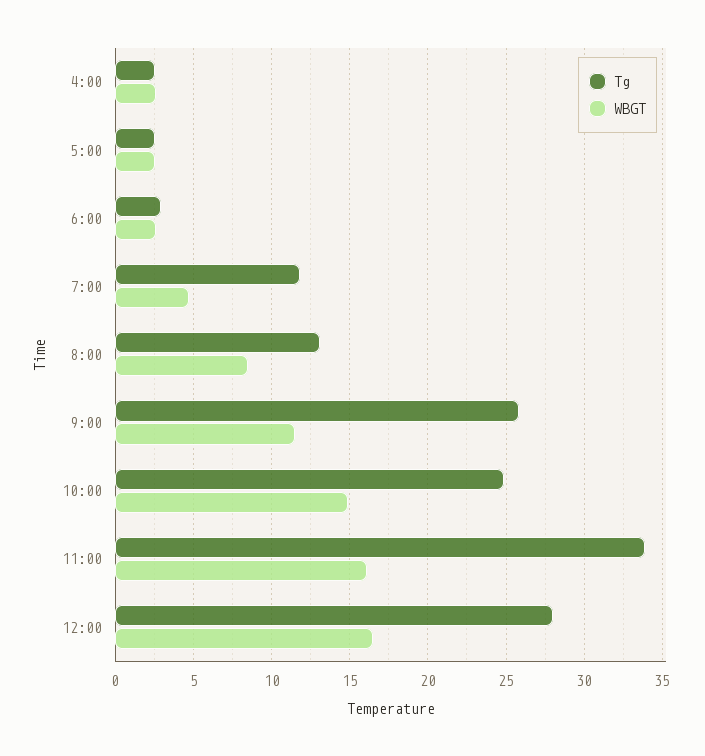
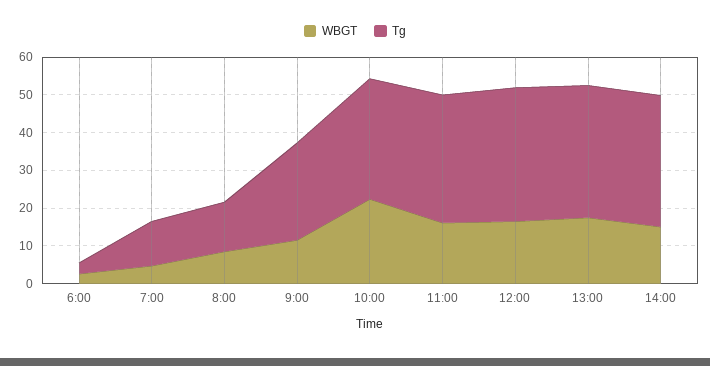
Tg, 4:00: 2.5 -> none
WBGT, 4:00: 2.5 -> none
Tg, 5:00: 2.5 -> none
WBGT, 5:00: 2.5 -> none
Tg, 10:00: 25 -> 32.5
WBGT, 10:00: 15 -> 22.5
Tg, 12:00: 28 -> 35
WBGT, 13:00: none -> 17.5
Tg, 13:00: none -> 35
WBGT, 14:00: none -> 15
Tg, 14:00: none -> 35

